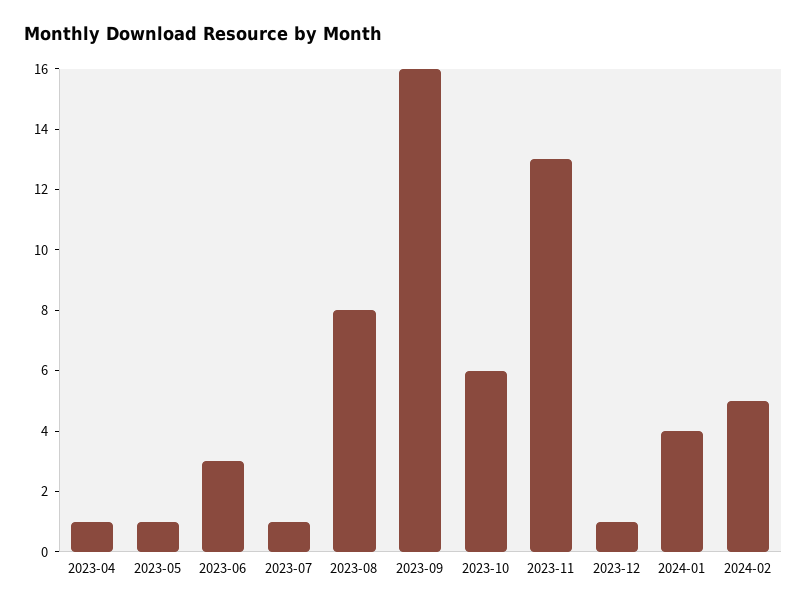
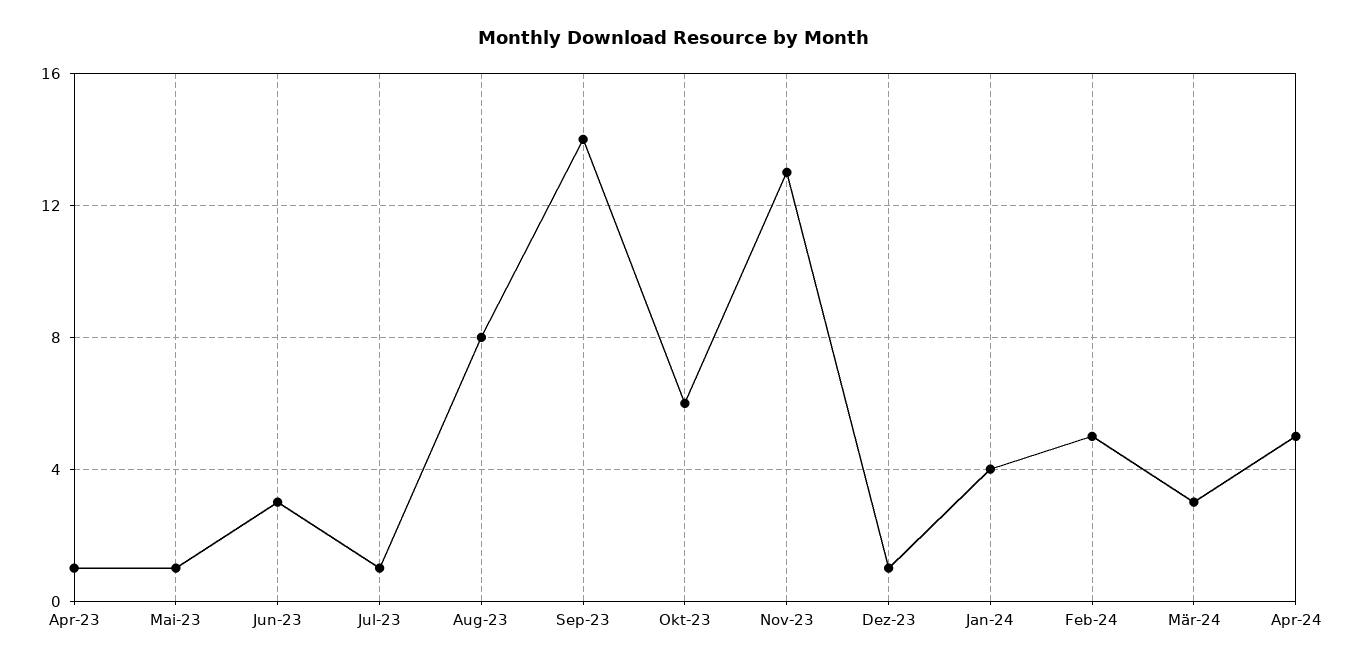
2023-09: 16 -> 14
Mär-24: none -> 3
Apr-24: none -> 5

